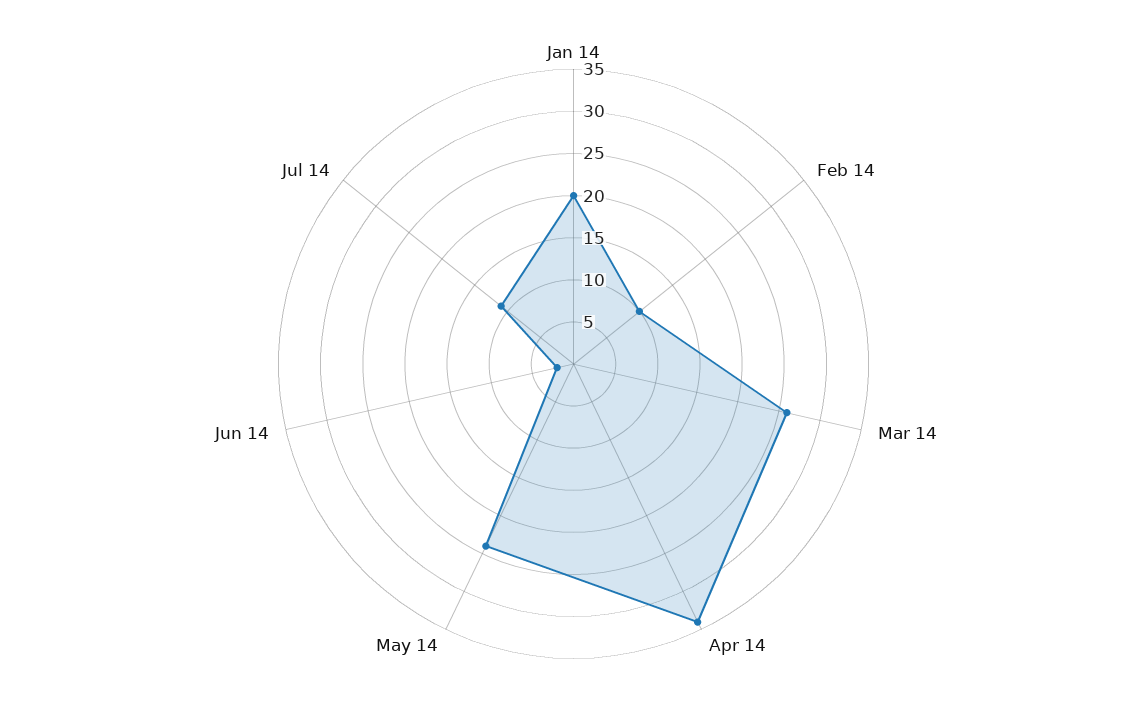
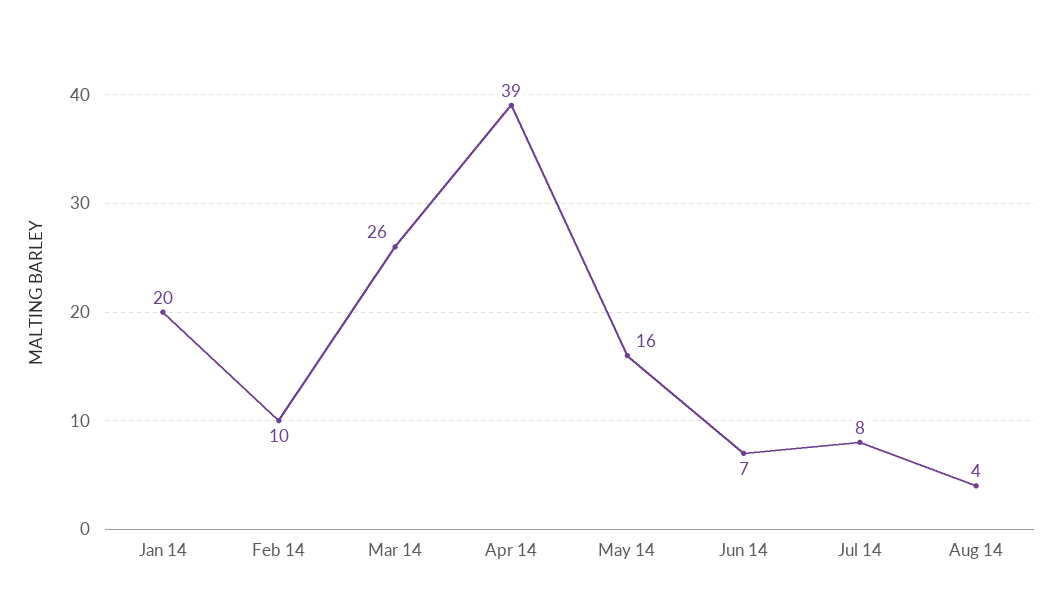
Apr 14: 34 -> 39
May 14: 24 -> 16
Jun 14: 2 -> 7
Jul 14: 11 -> 8
Aug 14: none -> 4

